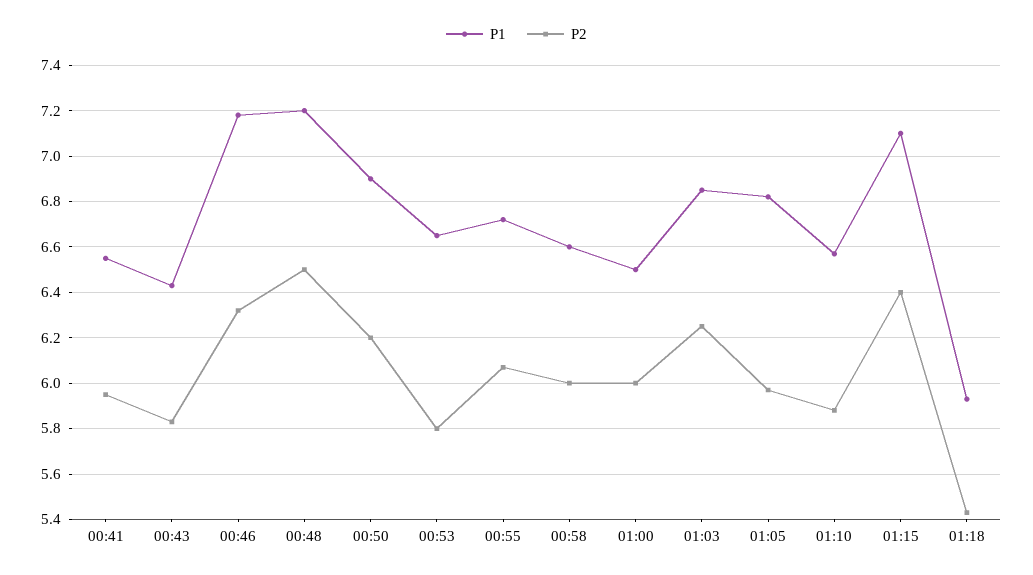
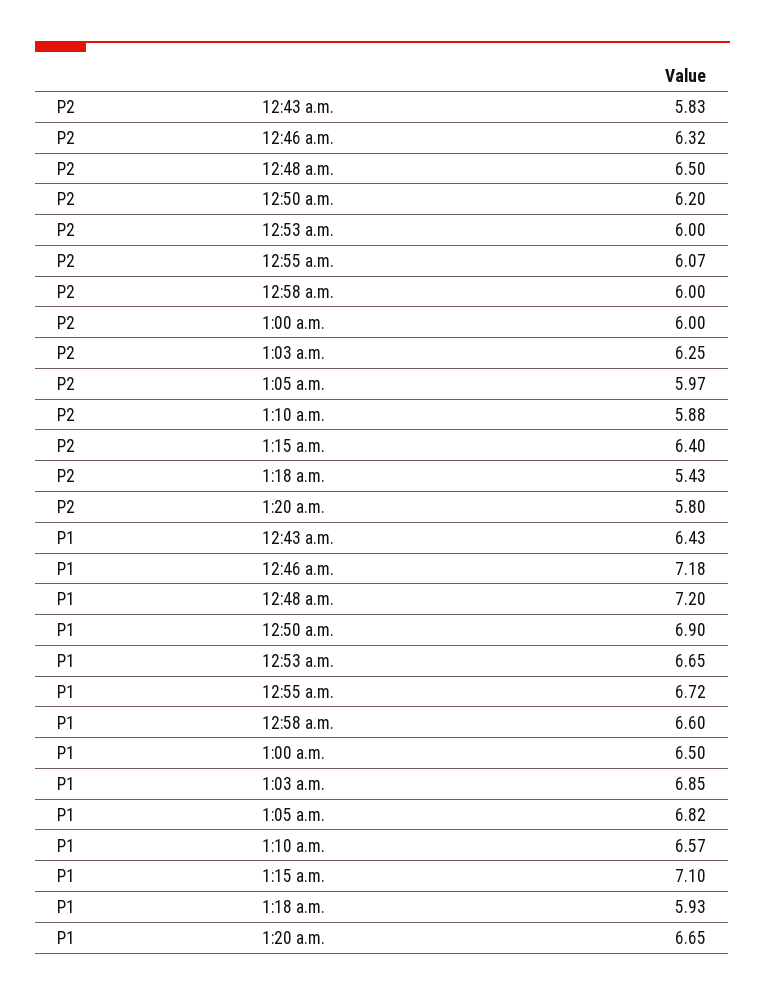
P1, 00:41: 6.55 -> none
P2, 00:41: 5.95 -> none
P2, 00:53: 5.8 -> 6
P2, 1:20 a.m.: none -> 5.8
P1, 1:20 a.m.: none -> 6.65

